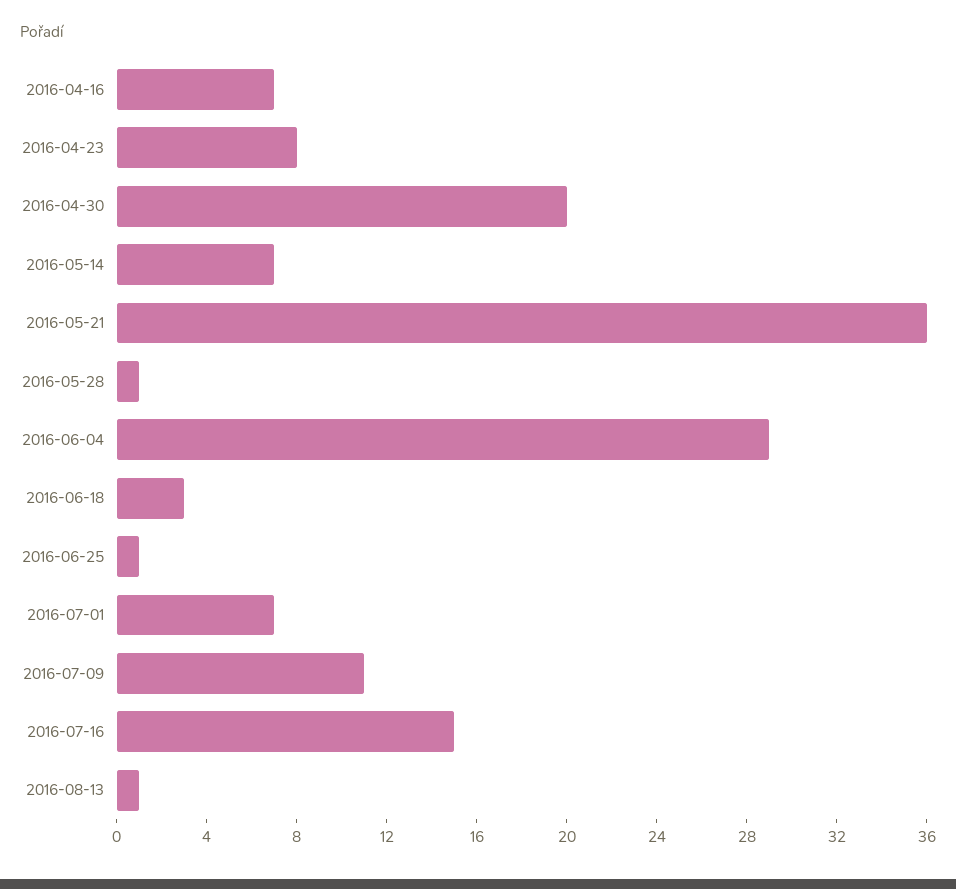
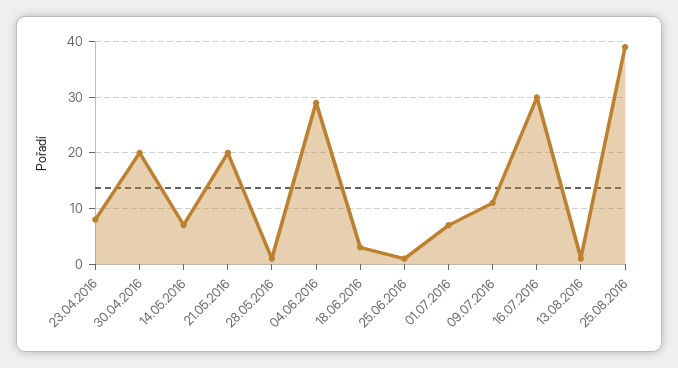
2016-04-16: 7 -> none
2016-05-21: 36 -> 20
2016-07-16: 15 -> 30
25.08.2016: none -> 40

